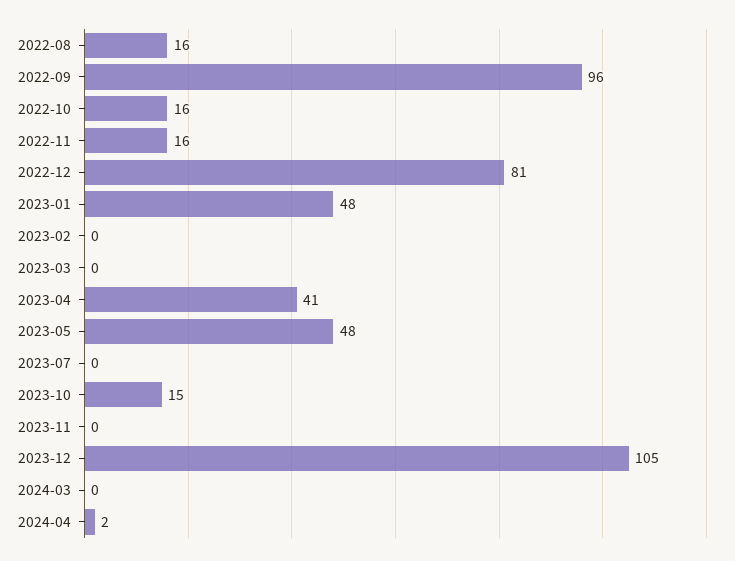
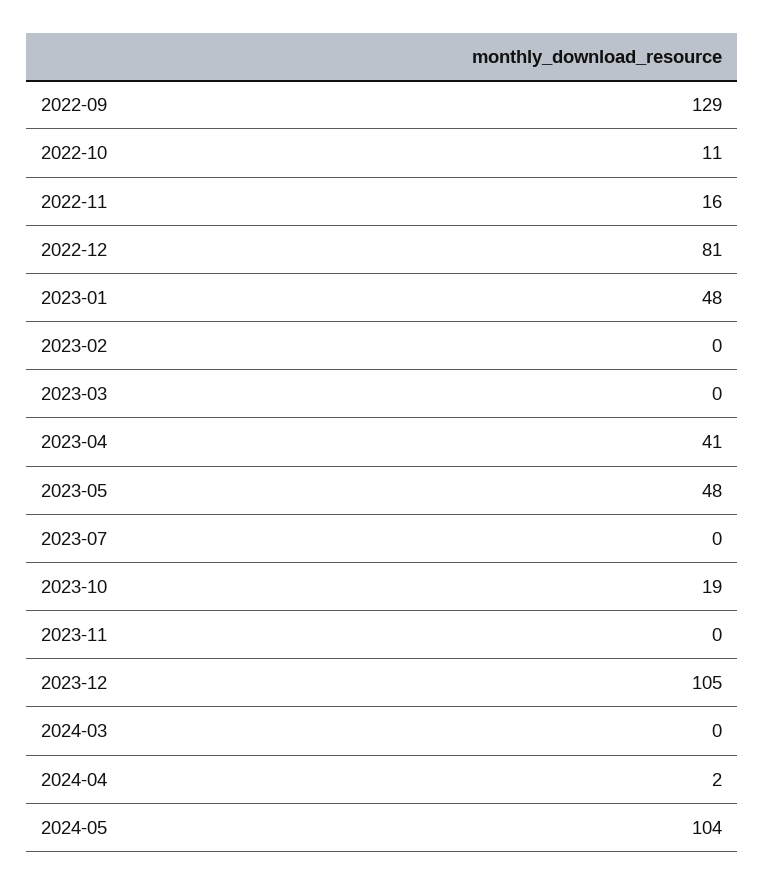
2022-08: 16 -> none
2022-09: 96 -> 129
2022-10: 16 -> 11
2023-10: 15 -> 19
2024-05: none -> 104

